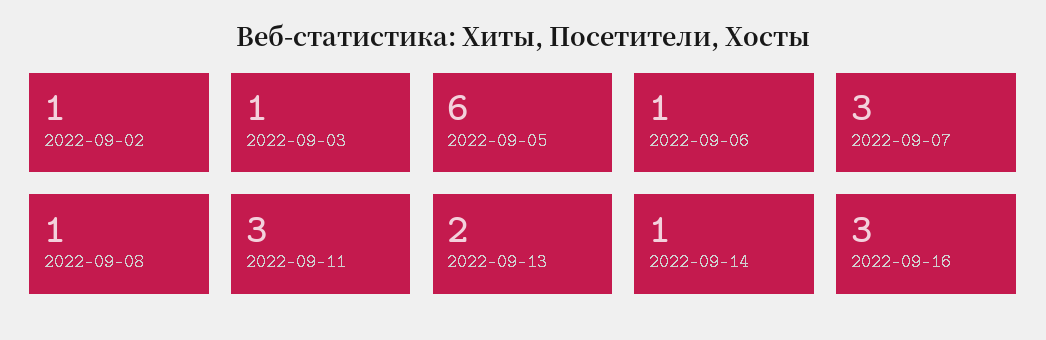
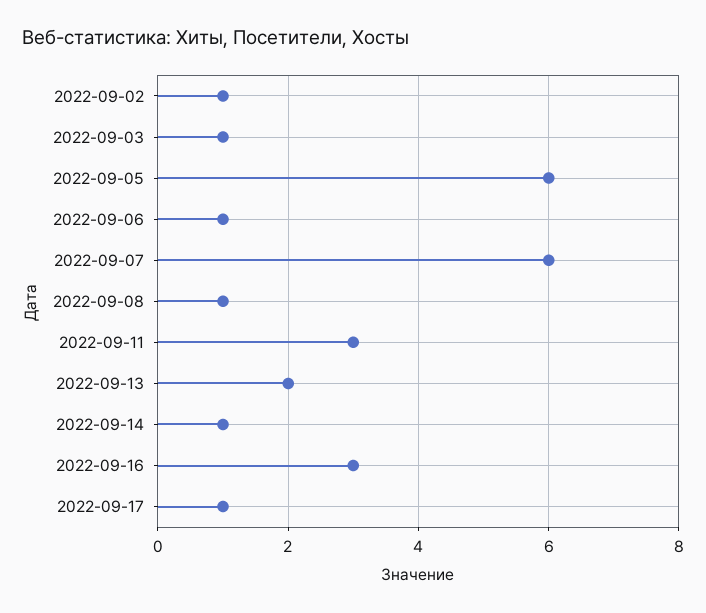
2022-09-07: 3 -> 6
2022-09-17: none -> 1

